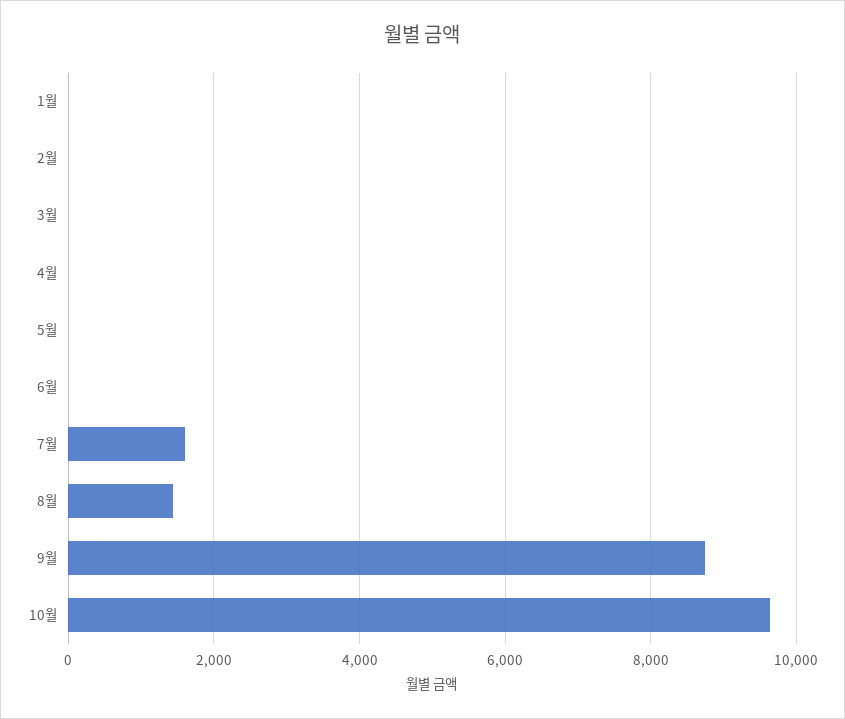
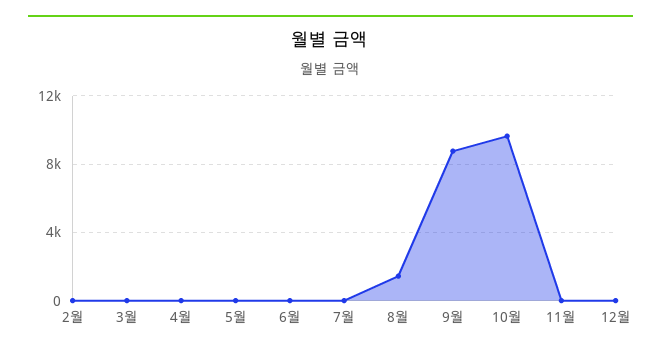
1월: 0 -> none
7월: 1600 -> 0
11월: none -> 0
12월: none -> 0

